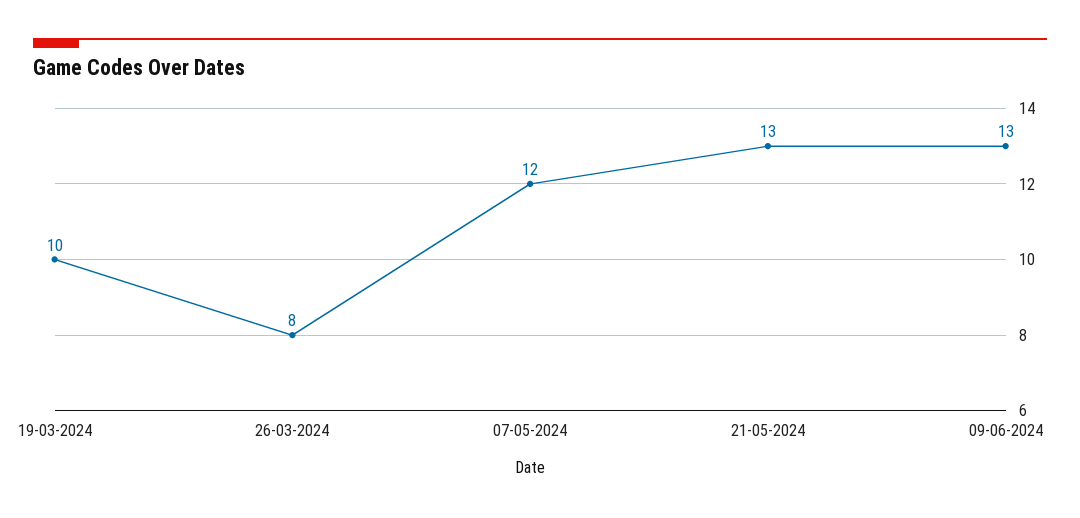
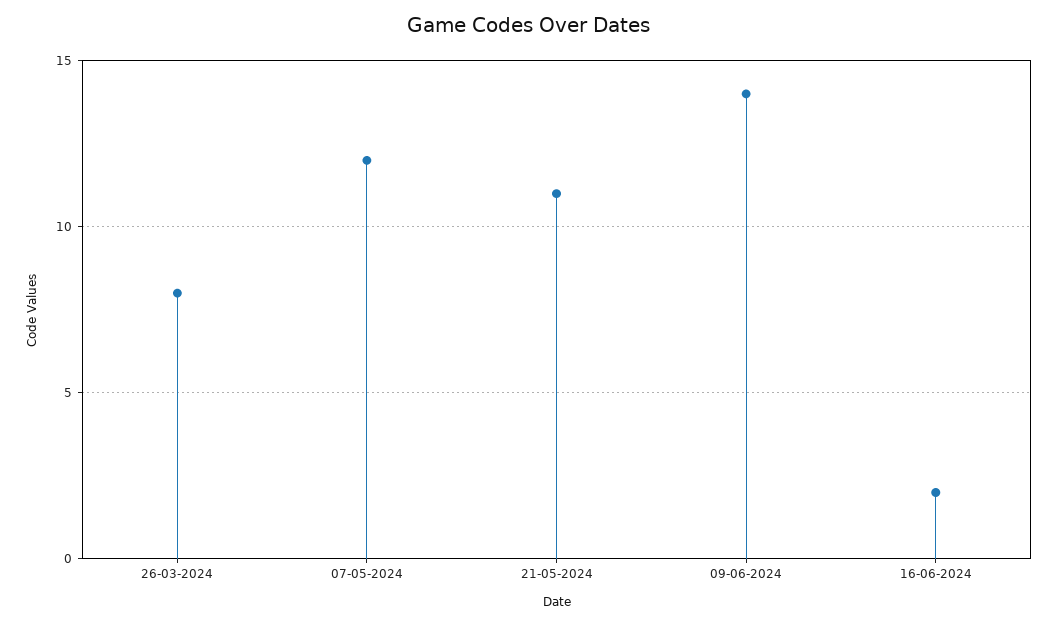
19-03-2024: 10 -> none
21-05-2024: 13 -> 11
09-06-2024: 13 -> 14
16-06-2024: none -> 2

